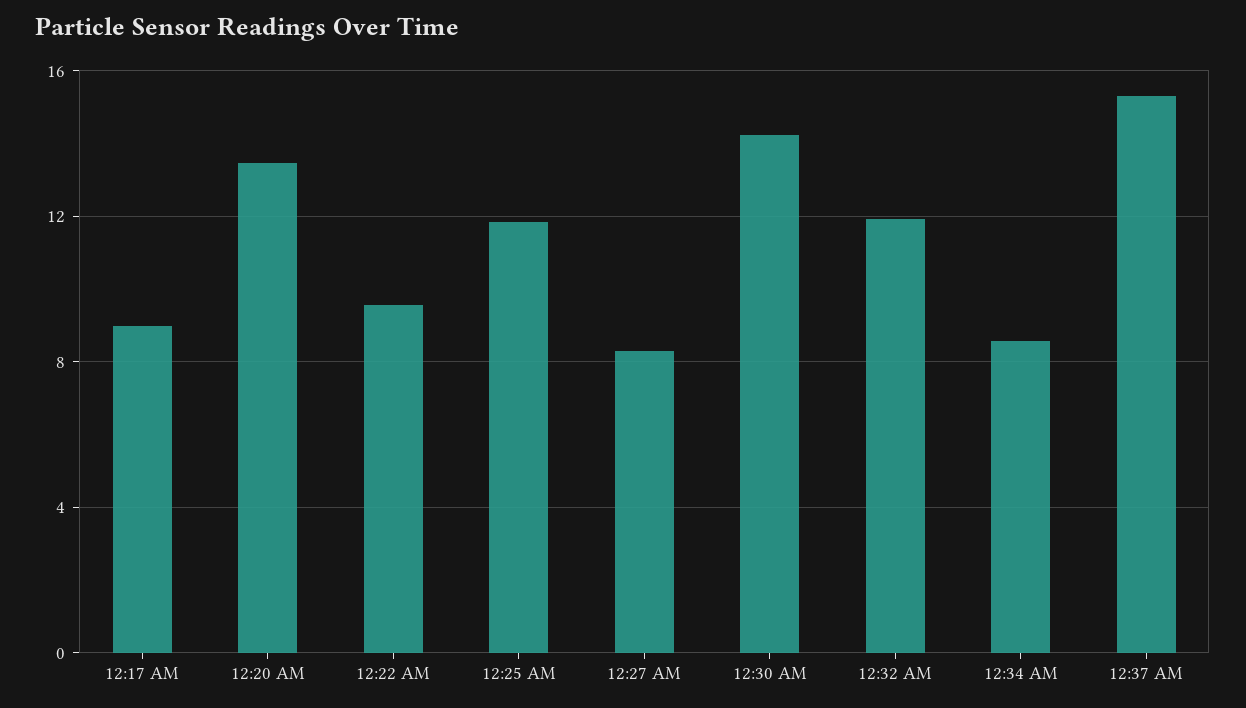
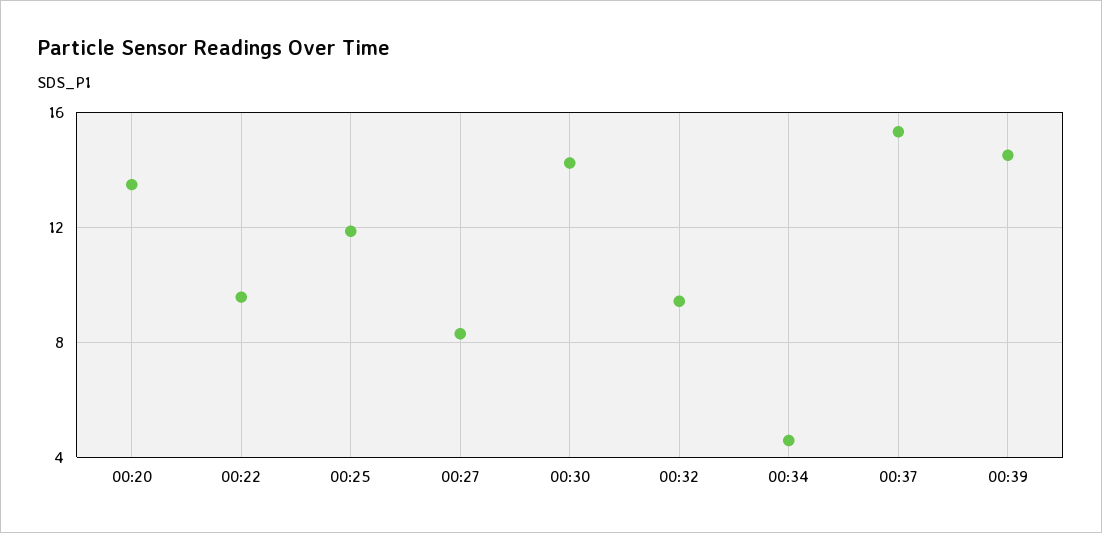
12:17 AM: 9 -> none
12:32 AM: 12 -> 9.5
12:34 AM: 8.5 -> 4.5
00:39: none -> 14.5

